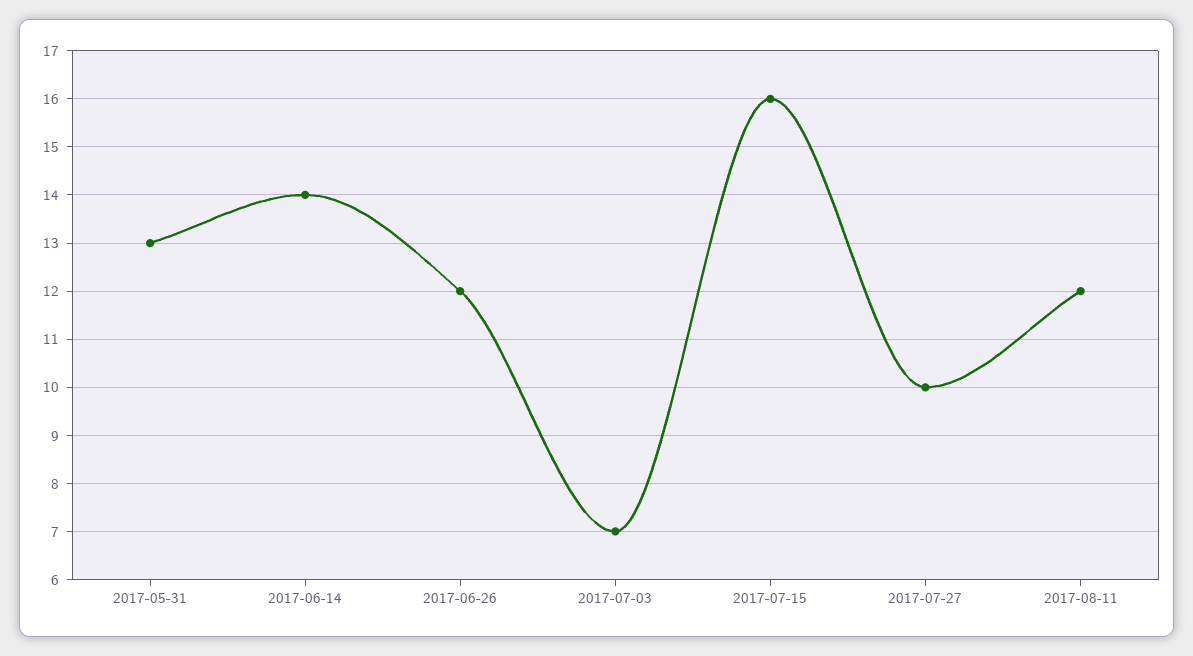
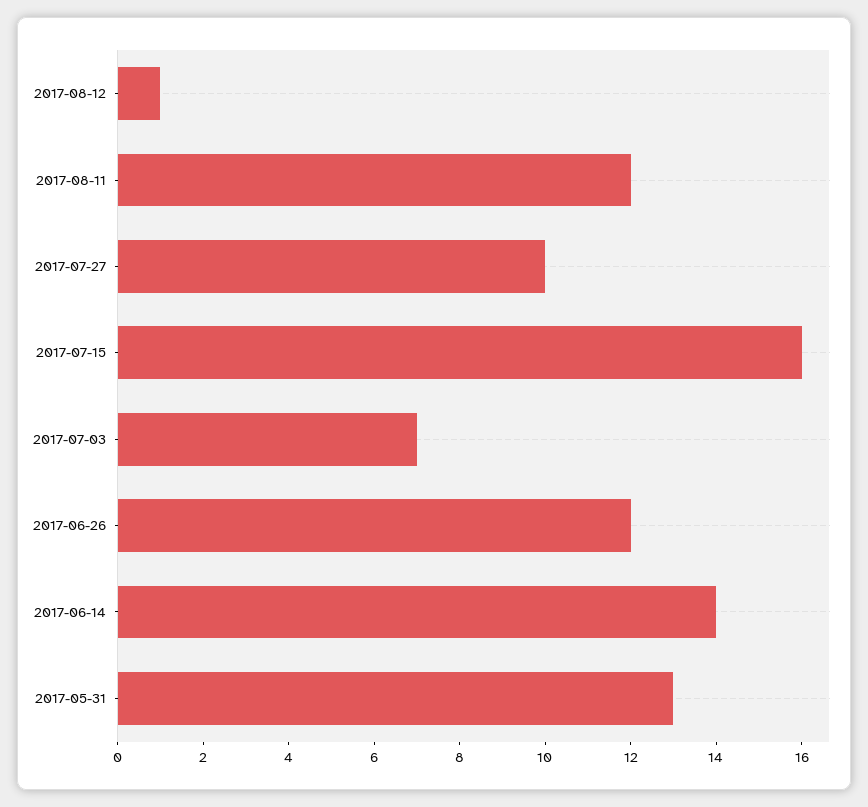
2017-08-12: none -> 1

